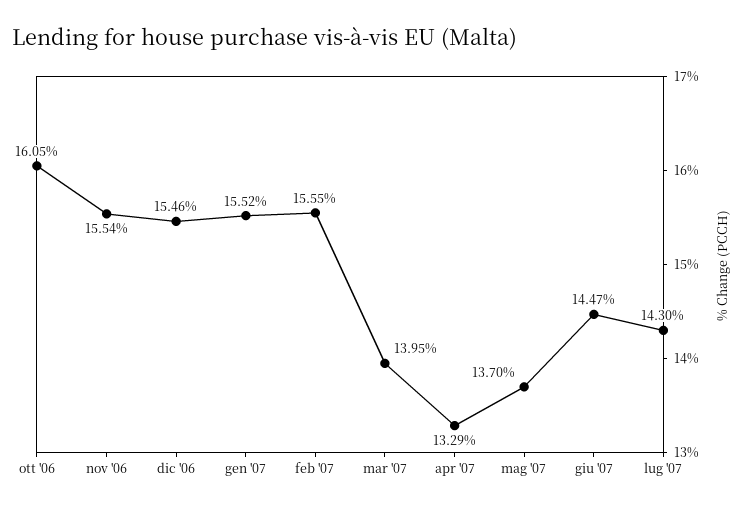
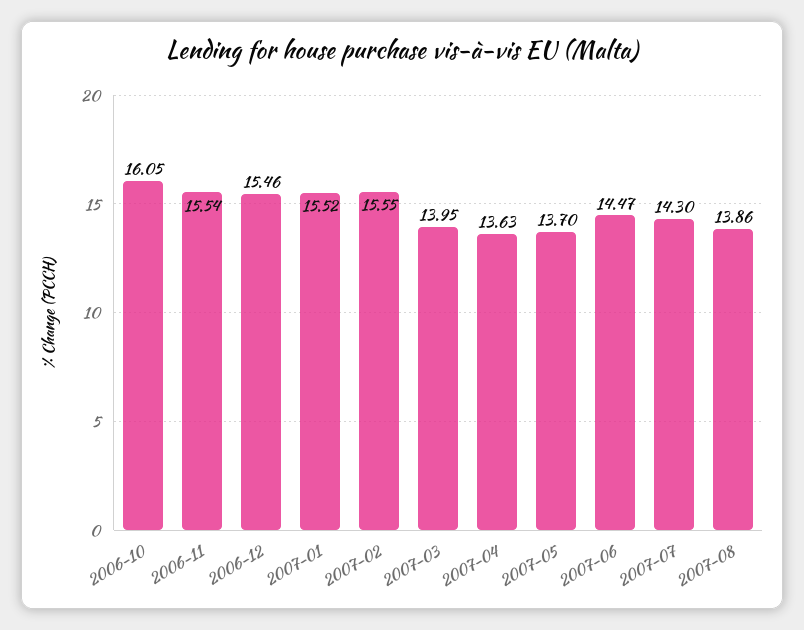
apr '07: 13.29 -> 13.63
2007-08: none -> 13.86

